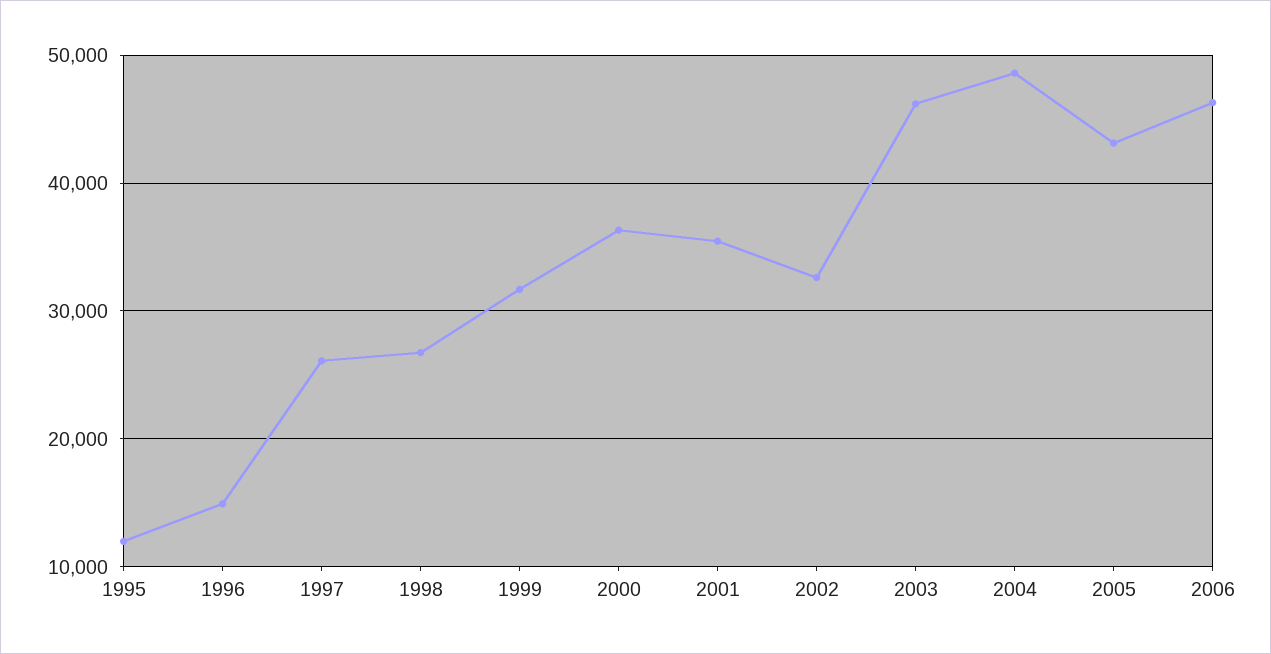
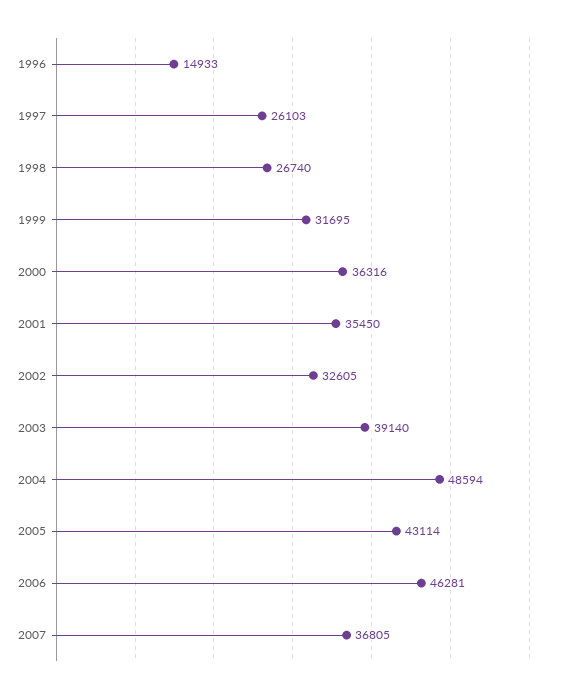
1995: 12000 -> none
2003: 46000 -> 39140
2007: none -> 36805

